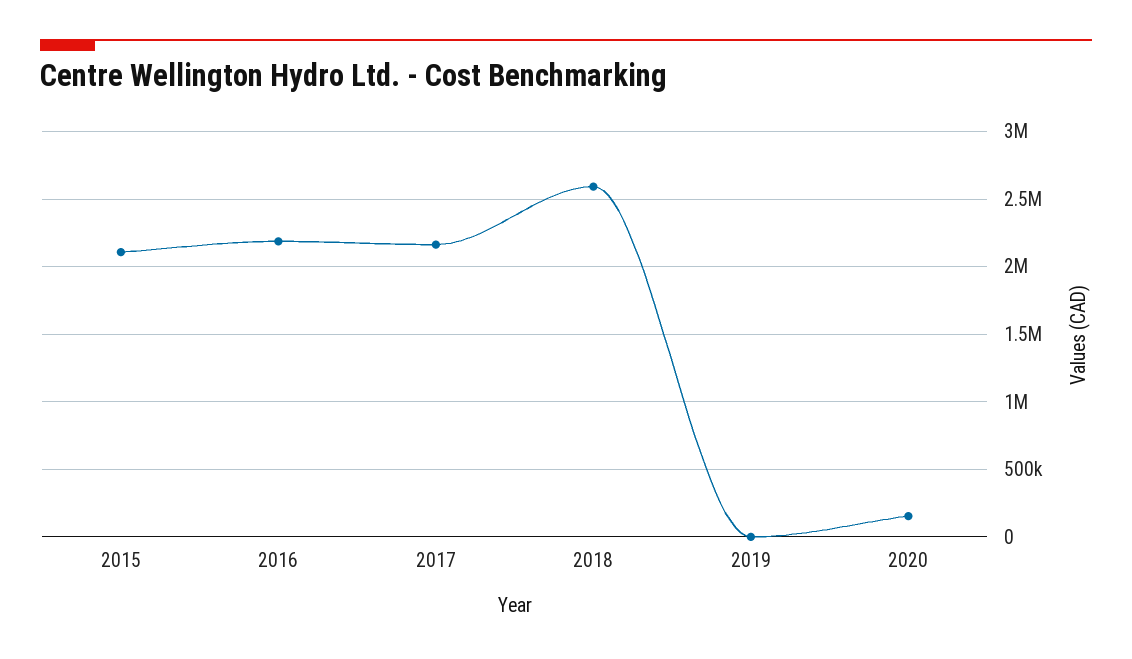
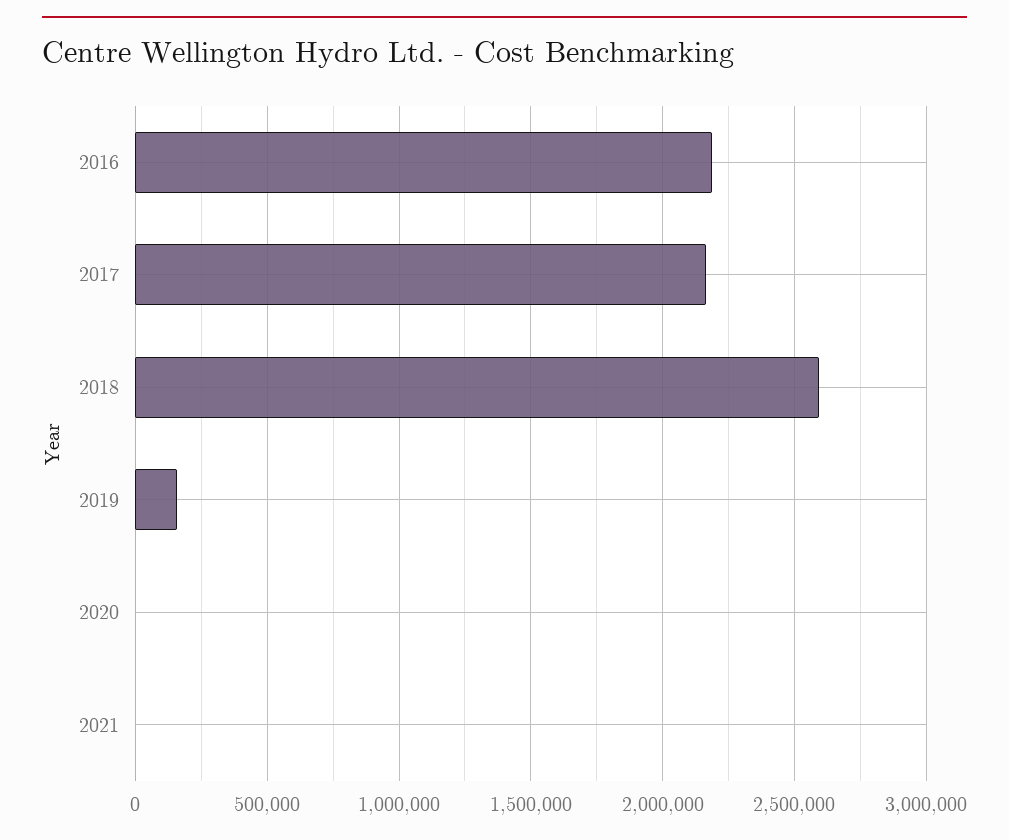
2015: 2100000 -> none
2019: 0 -> 150000
2020: 150000 -> 0
2021: none -> 0

